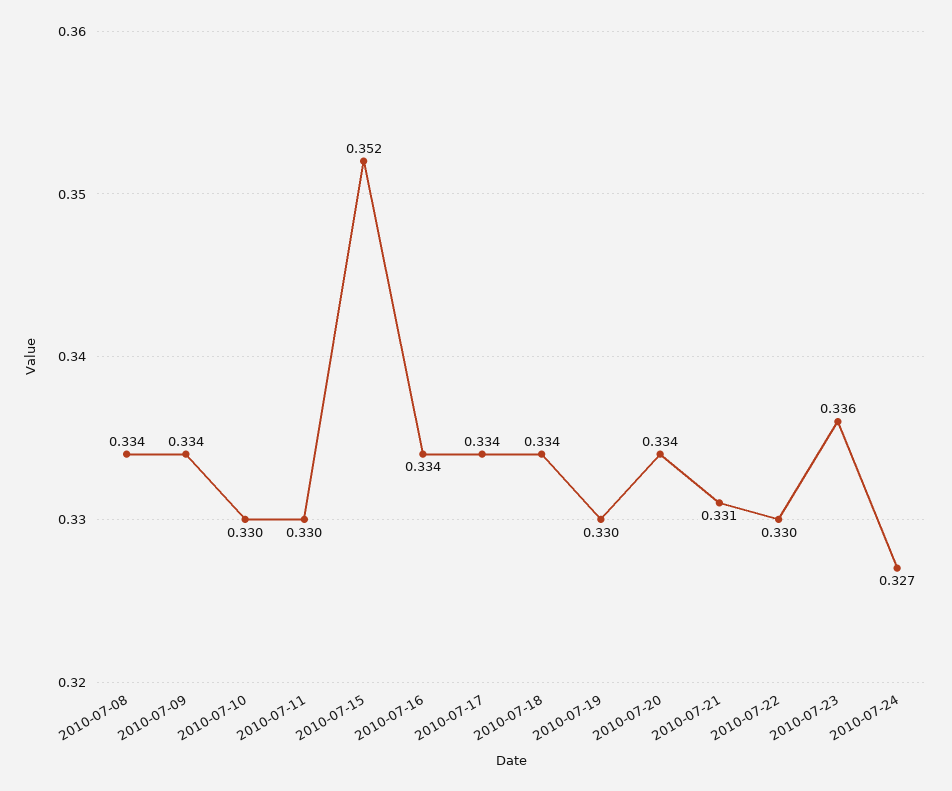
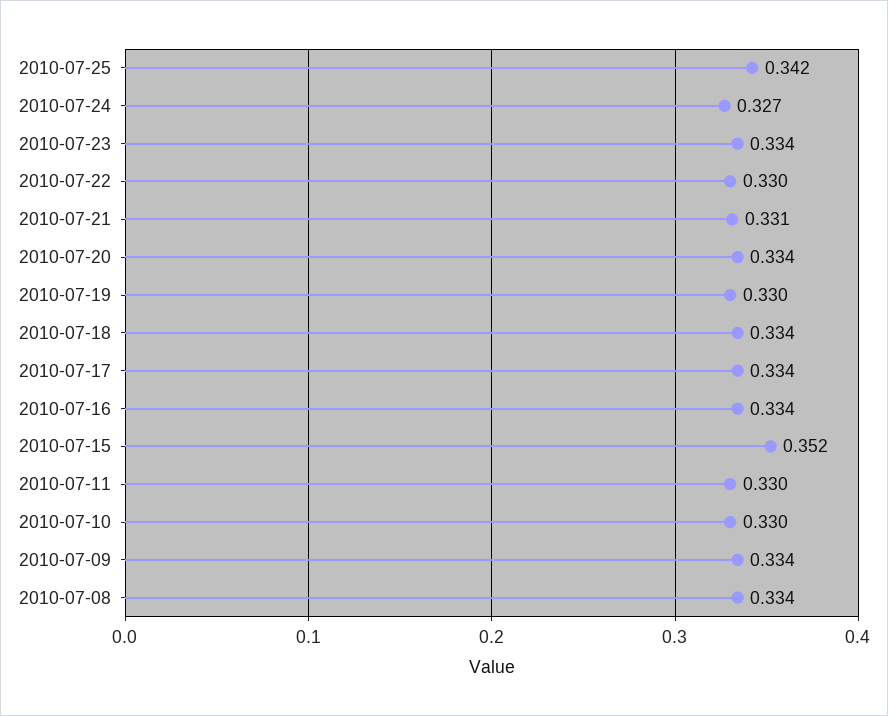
2010-07-23: 0.336 -> 0.334
2010-07-25: none -> 0.342

